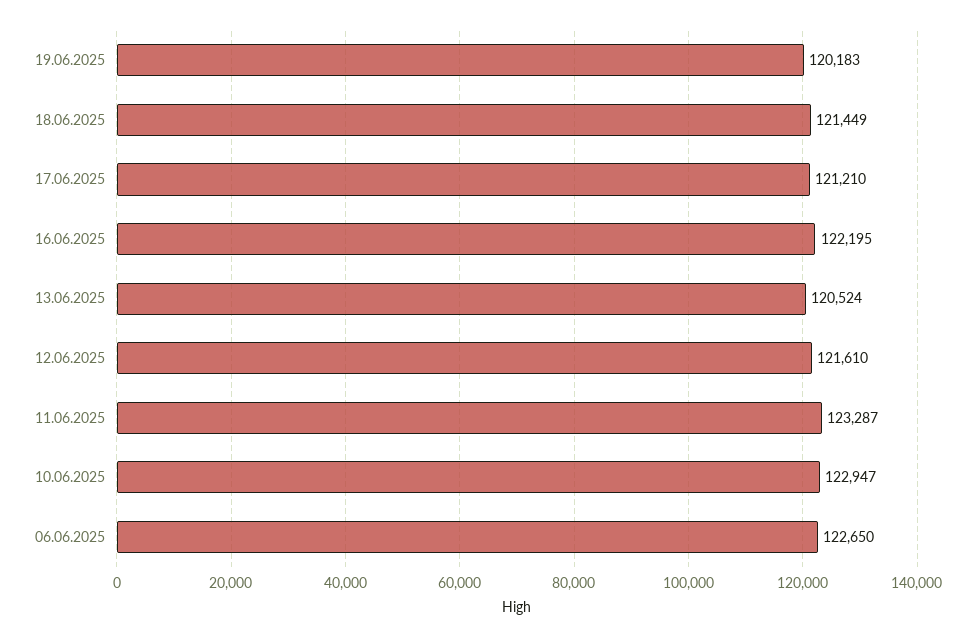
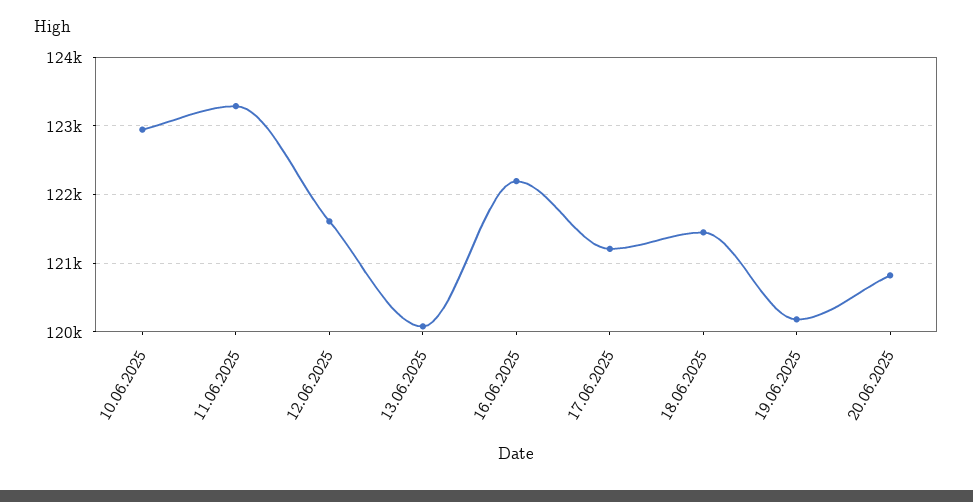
13.06.2025: 120524 -> 120100
06.06.2025: 122650 -> none
20.06.2025: none -> 120800

